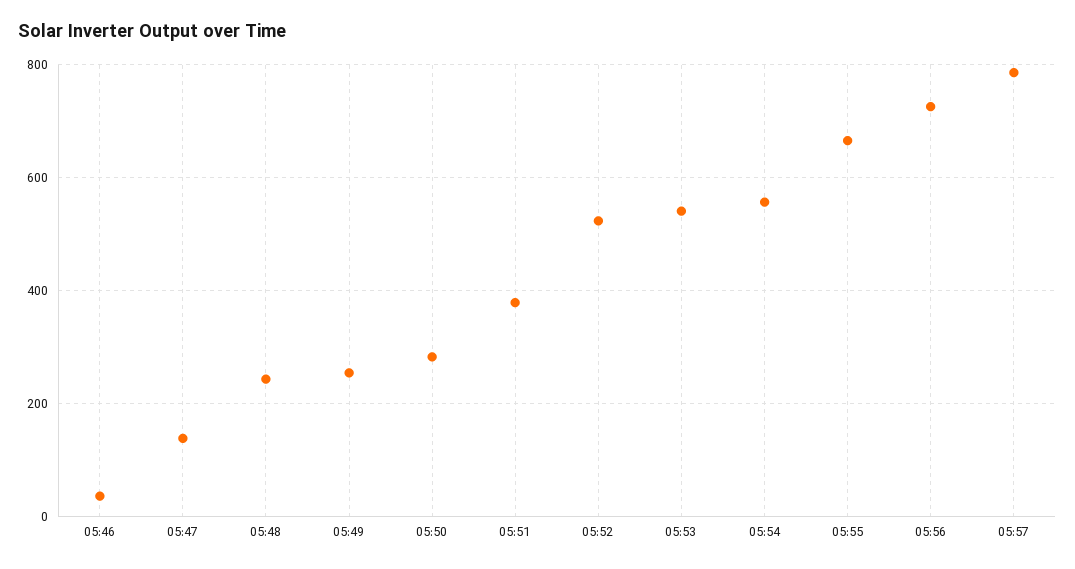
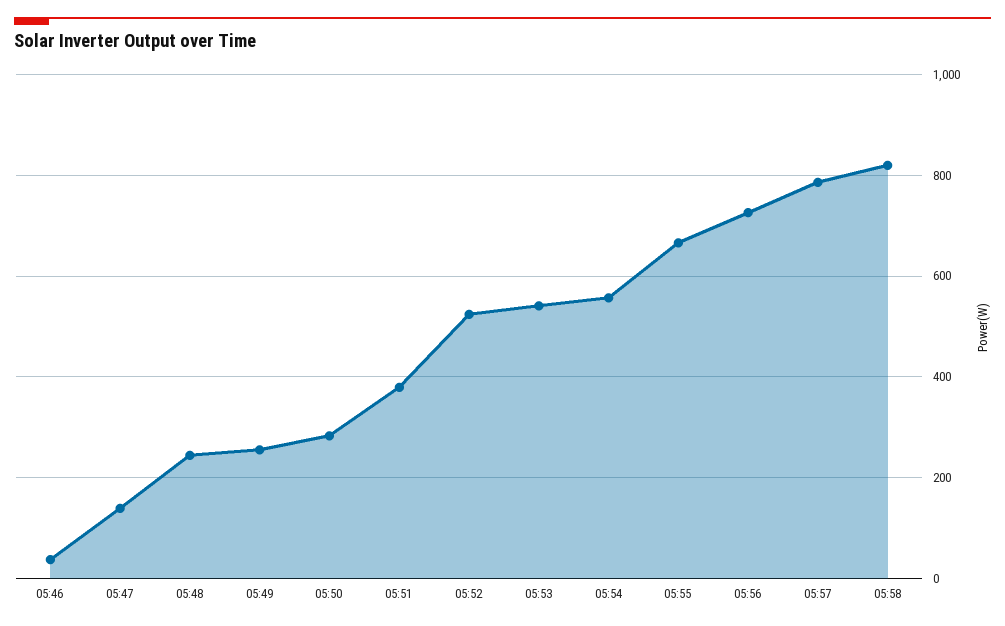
05:58: none -> 820

